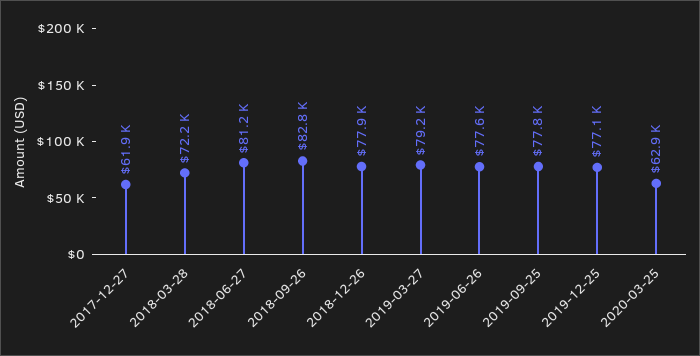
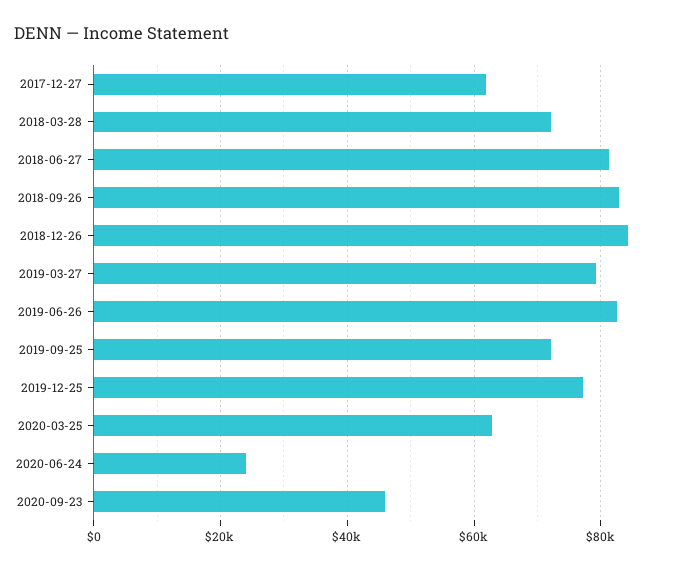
2018-12-26: 77900 -> 84000
2019-06-26: 77600 -> 82000
2019-09-25: 77800 -> 72000
2020-06-24: none -> 24000
2020-09-23: none -> 46000

